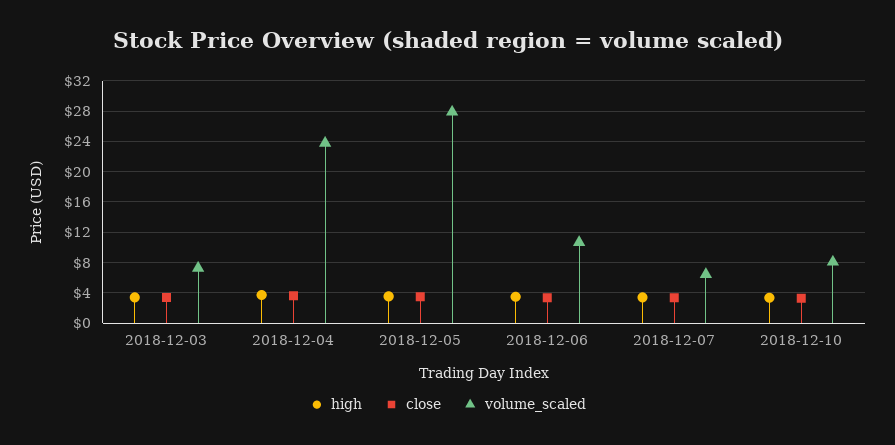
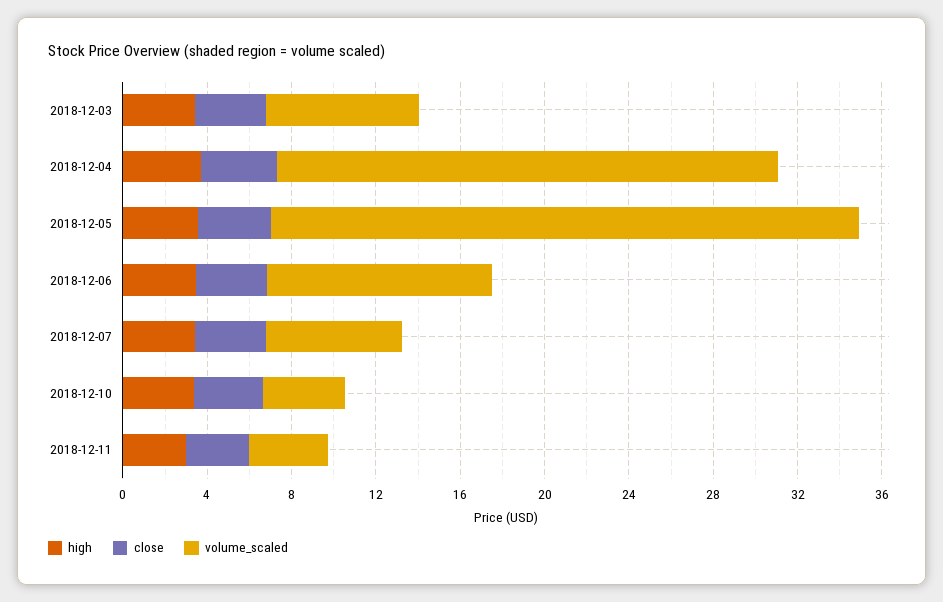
volume_scaled, 2018-12-10: 8 -> 4
high, 2018-12-11: none -> 3
close, 2018-12-11: none -> 3
volume_scaled, 2018-12-11: none -> 4

